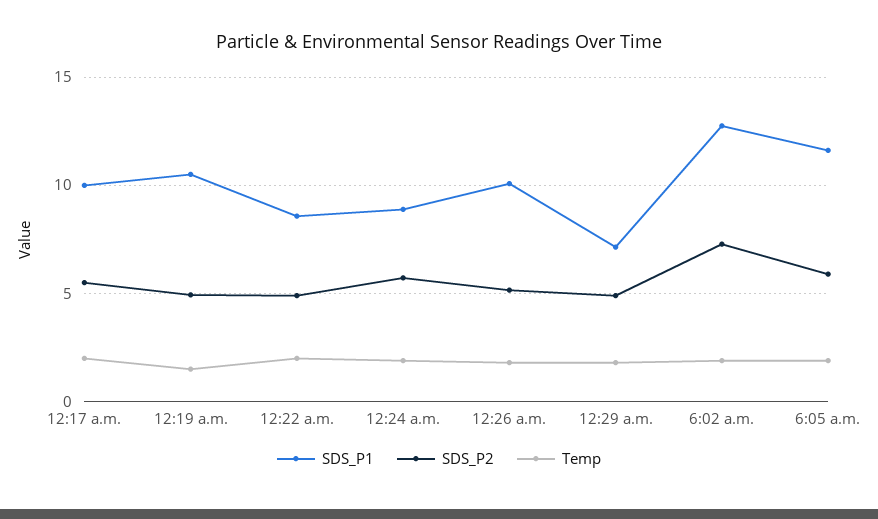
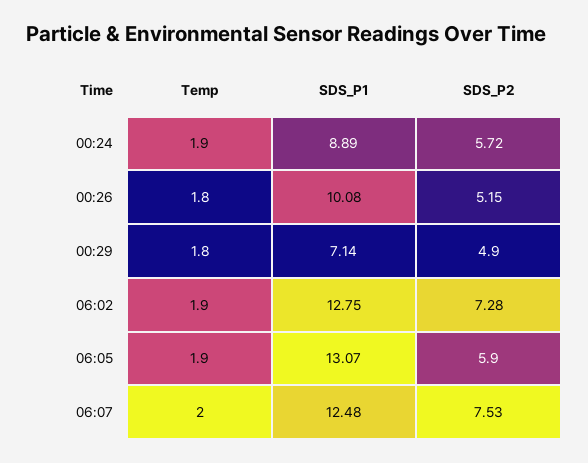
SDS_P1, 12:17 a.m.: 10 -> none
SDS_P2, 12:17 a.m.: 5.5 -> none
Temp, 12:17 a.m.: 2 -> none
SDS_P1, 12:19 a.m.: 10.5 -> none
SDS_P2, 12:19 a.m.: 5 -> none
Temp, 12:19 a.m.: 1.5 -> none
SDS_P1, 12:22 a.m.: 8.5 -> none
SDS_P2, 12:22 a.m.: 5 -> none
Temp, 12:22 a.m.: 2 -> none
SDS_P1, 6:05 a.m.: 11.5 -> 13.07
Temp, 06:07: none -> 2
SDS_P1, 06:07: none -> 12.48
SDS_P2, 06:07: none -> 7.53

